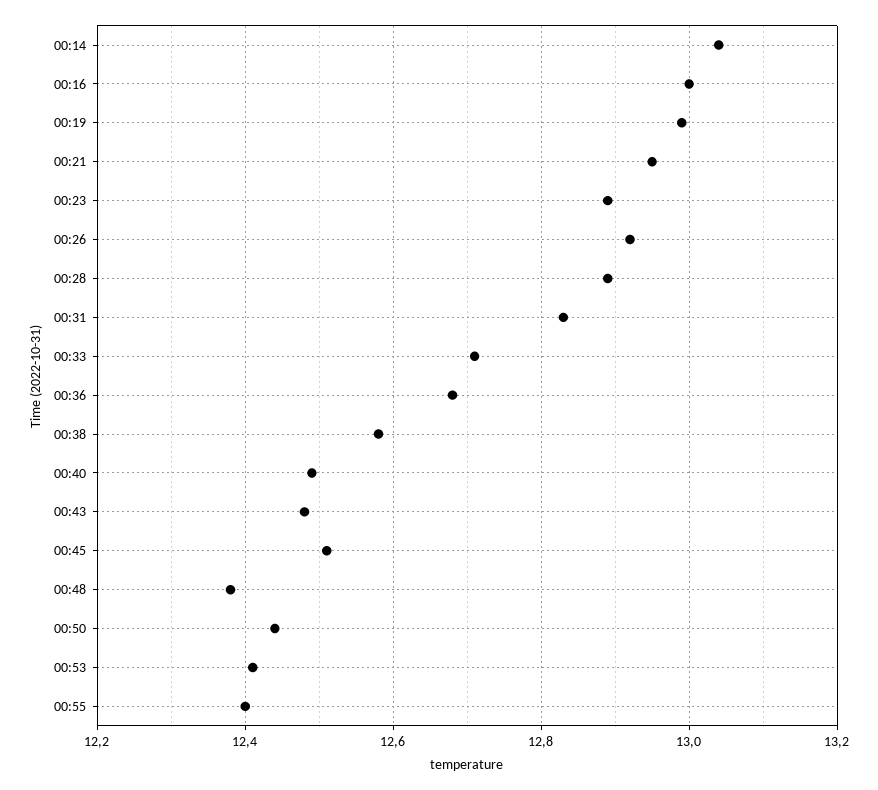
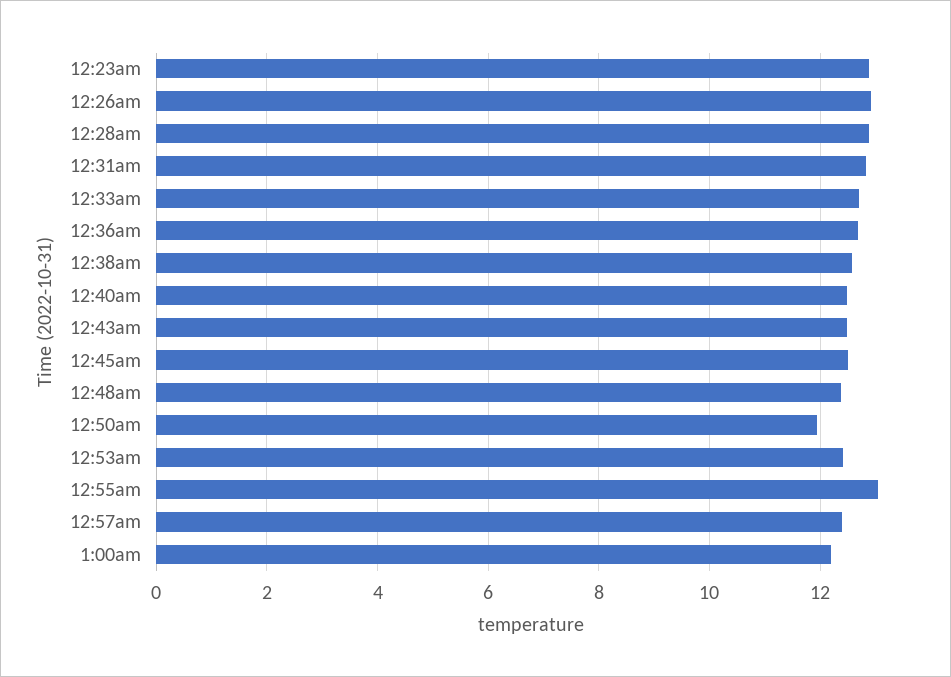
00:14: 13.05 -> none
00:16: 13 -> none
00:19: 13 -> none
00:21: 12.95 -> none
00:50: 12.45 -> 12
00:55: 12.4 -> 13
12:57am: none -> 12.4
1:00am: none -> 12.2

